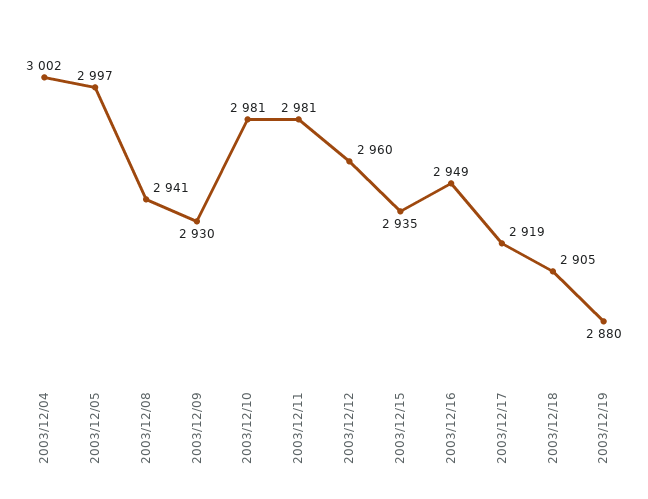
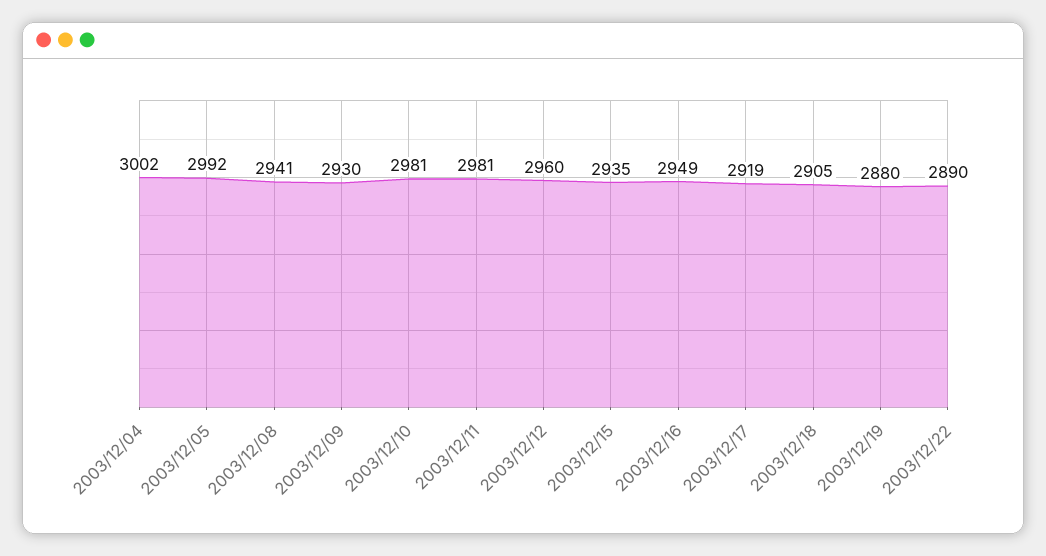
2003/12/05: 2997 -> 2992
2003/12/22: none -> 2890

